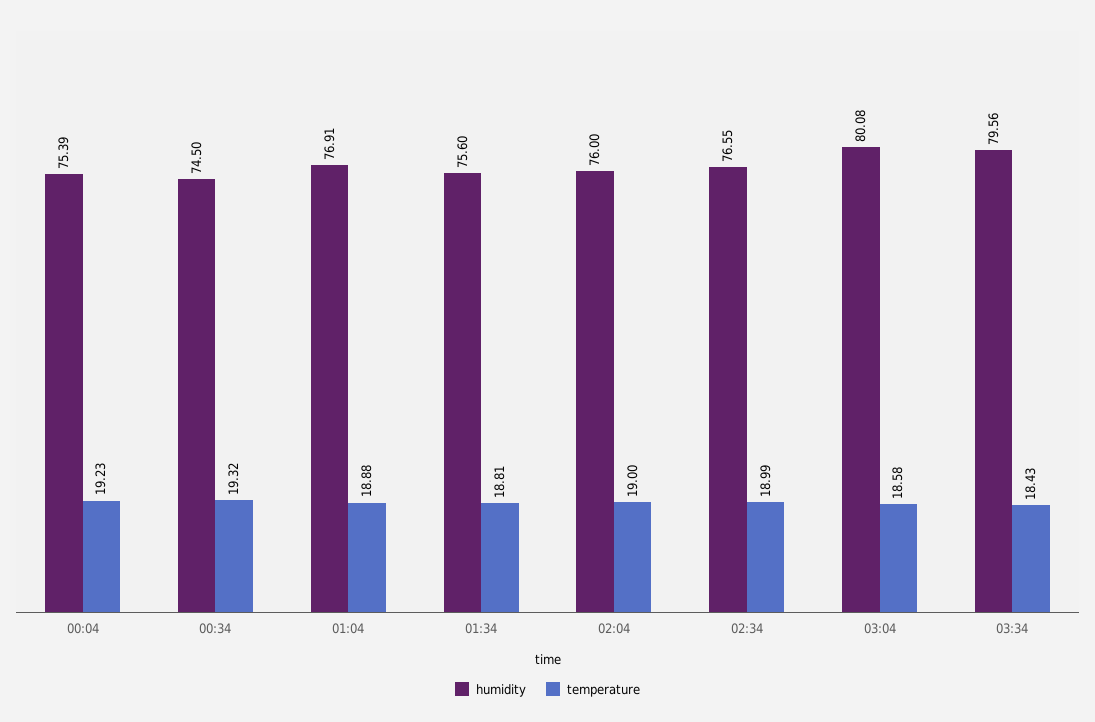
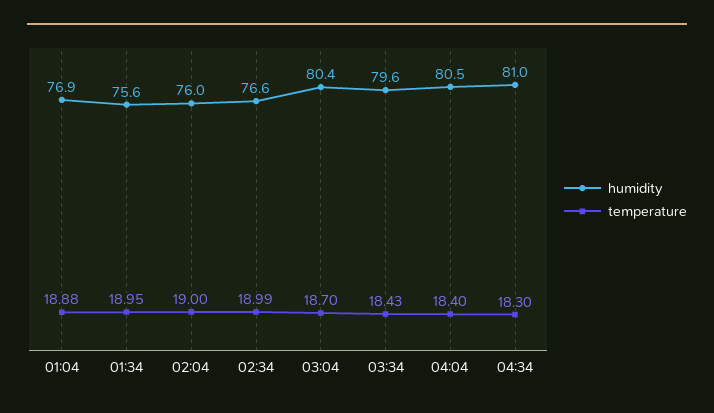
humidity, 00:04: 75.39 -> none
temperature, 00:04: 19.23 -> none
humidity, 00:34: 74.5 -> none
temperature, 00:34: 19.32 -> none
temperature, 01:34: 18.81 -> 18.95
humidity, 03:04: 80.08 -> 80.4
temperature, 03:04: 18.58 -> 18.7
humidity, 04:04: none -> 80.5
temperature, 04:04: none -> 18.4
humidity, 04:34: none -> 81
temperature, 04:34: none -> 18.3

